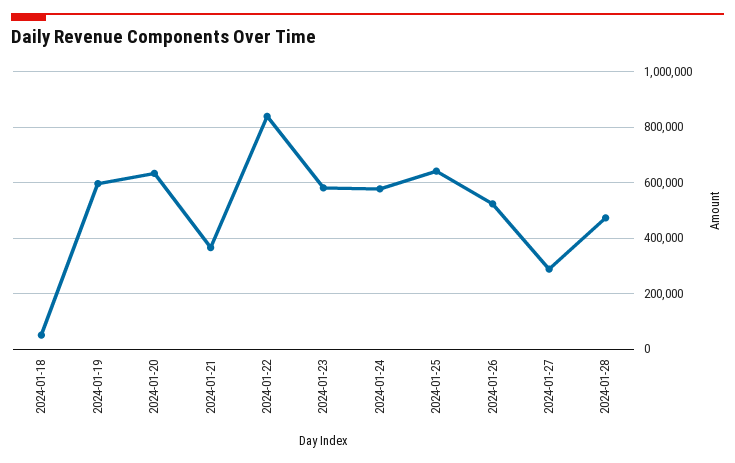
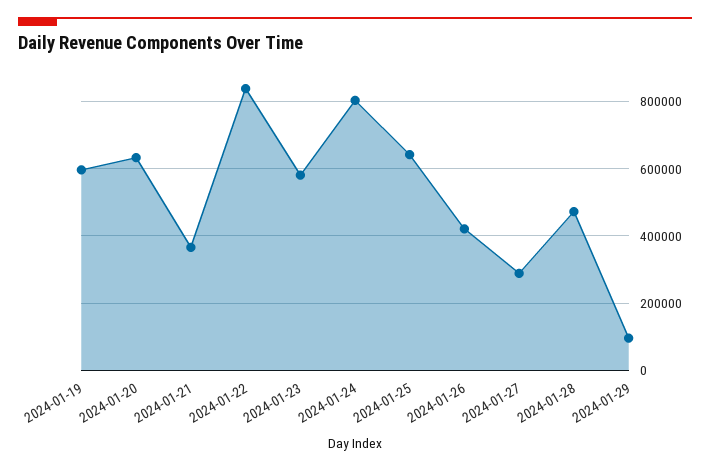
2024-01-18: 50000 -> none
2024-01-24: 575000 -> 800000
2024-01-26: 525000 -> 420000
2024-01-29: none -> 100000

